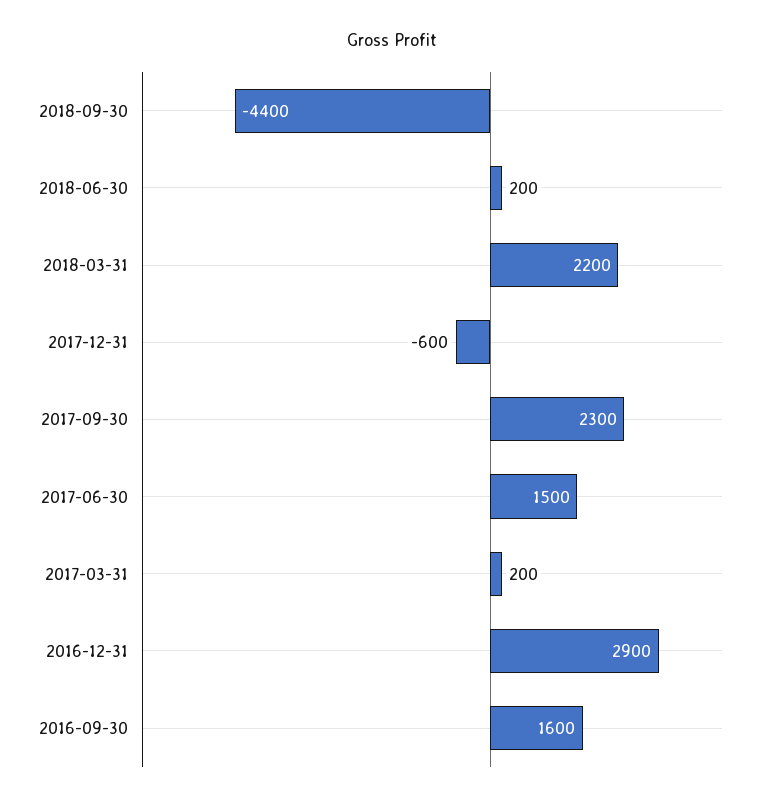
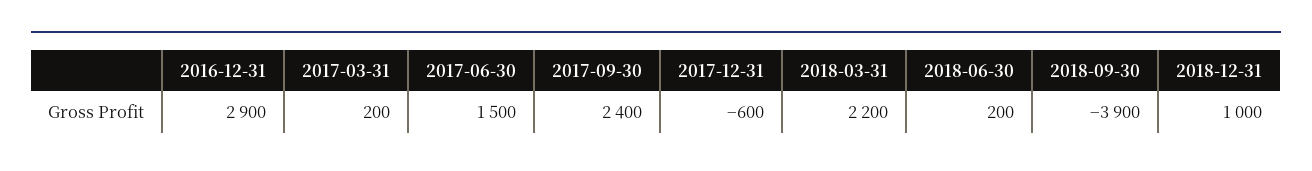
2018-09-30: -4400 -> -3900
2017-09-30: 2300 -> 2400
2016-09-30: 1600 -> none
2018-12-31: none -> 1000

